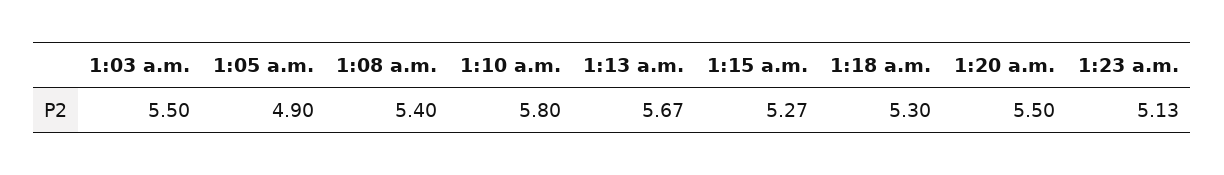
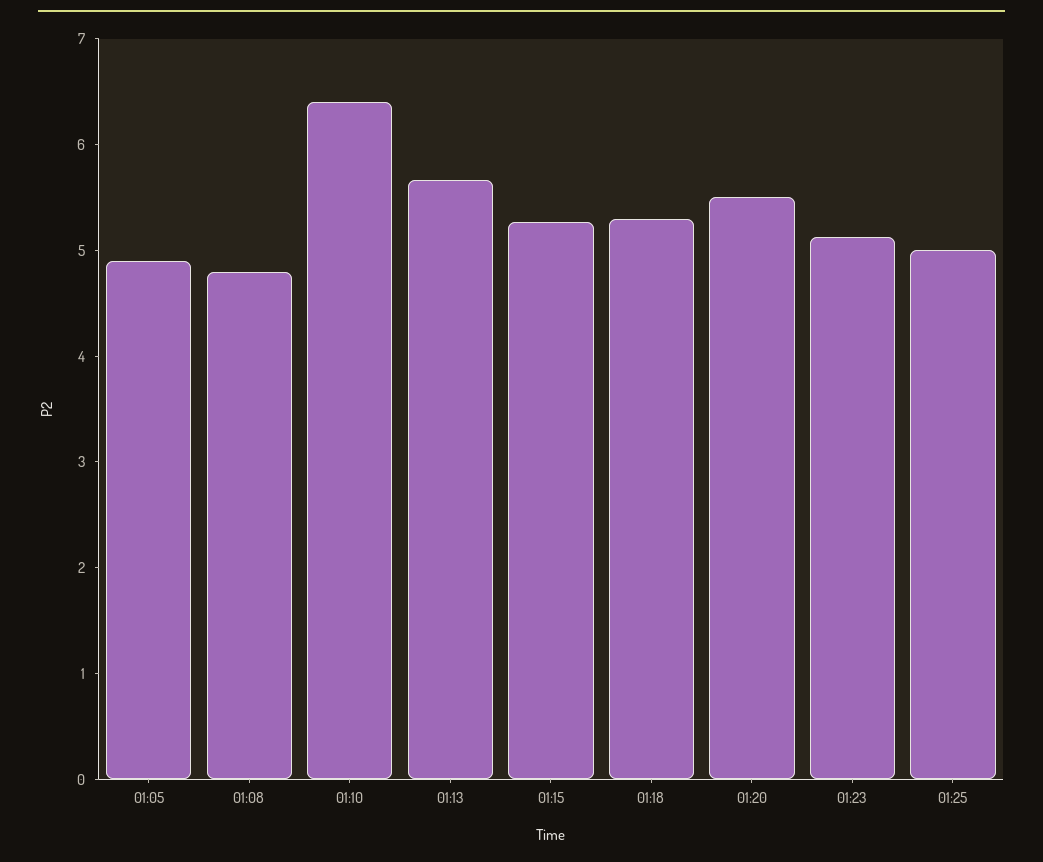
1:03 a.m.: 5.5 -> none
1:08 a.m.: 5.4 -> 4.8
1:10 a.m.: 5.8 -> 6.4
01:25: none -> 5

